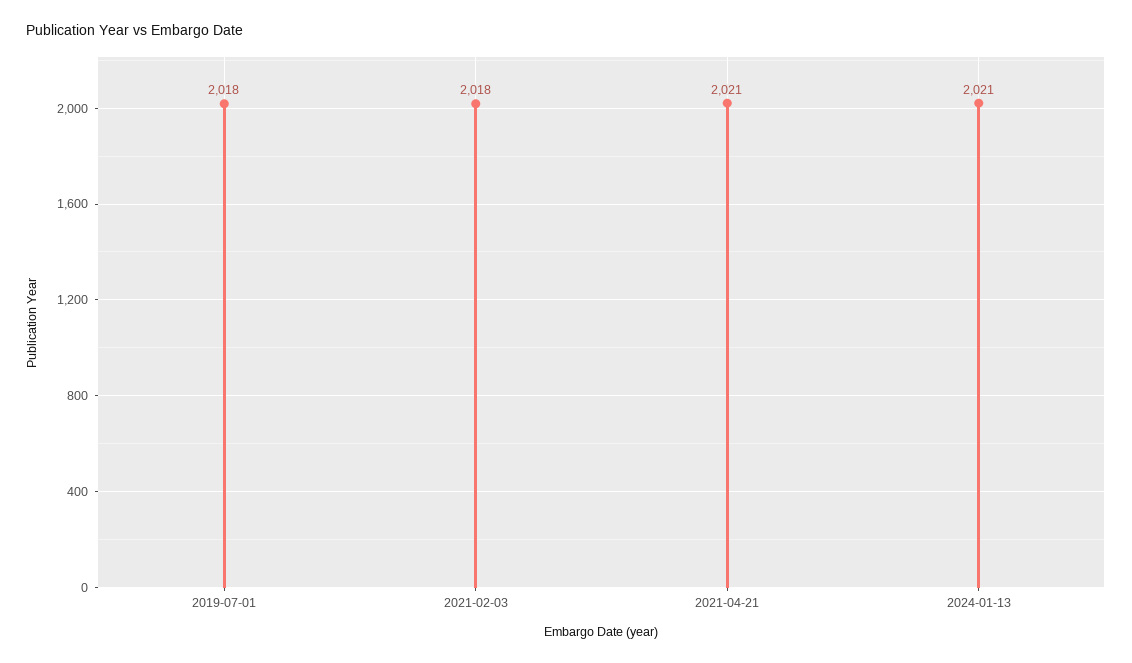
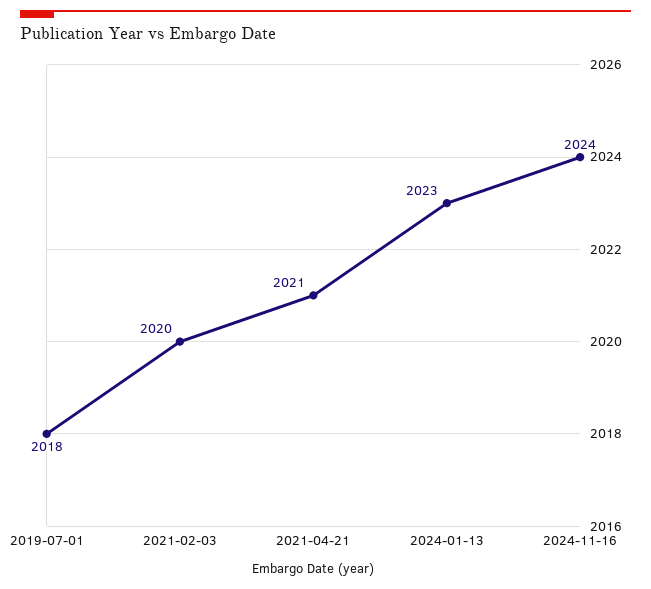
2021-02-03: 2018 -> 2020
2024-01-13: 2021 -> 2023
2024-11-16: none -> 2024

